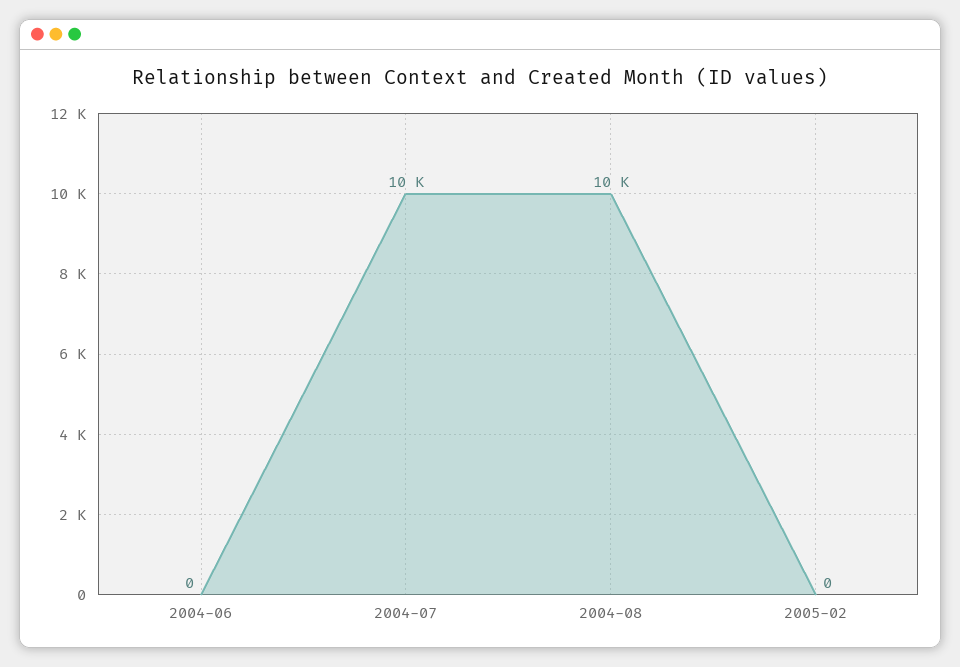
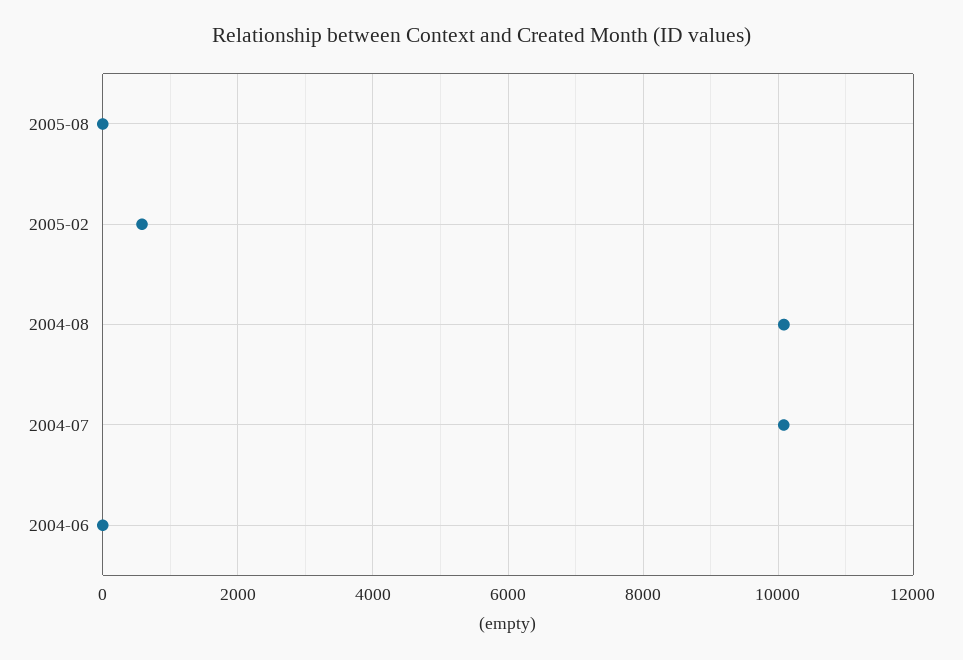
2005-02: 0 -> 600
2005-08: none -> 0

